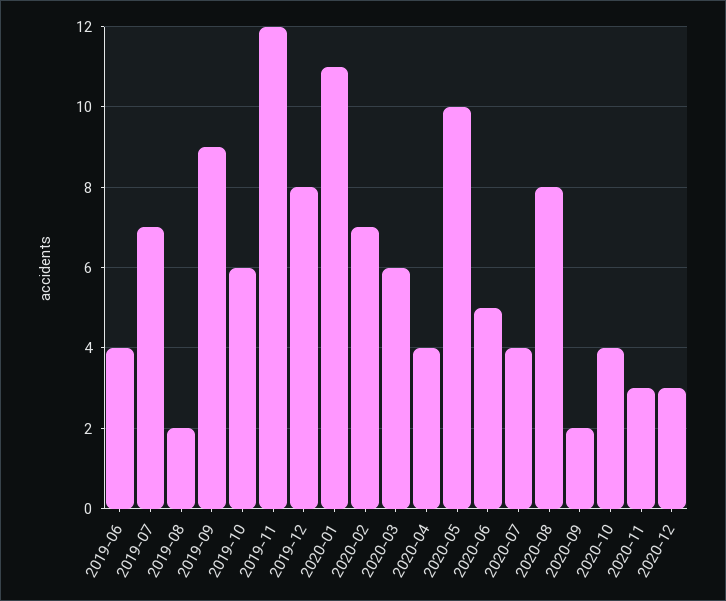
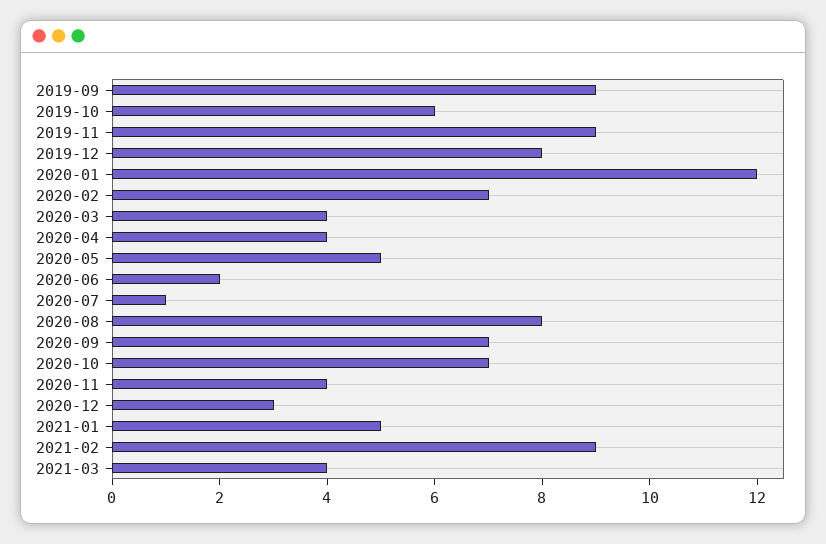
2019-06: 4 -> none
2019-07: 7 -> none
2019-08: 2 -> none
2019-11: 12 -> 9
2020-01: 11 -> 12
2020-03: 6 -> 4
2020-05: 10 -> 5
2020-06: 5 -> 2
2020-07: 4 -> 1
2020-09: 2 -> 7
2020-10: 4 -> 7
2020-11: 3 -> 4
2021-01: none -> 5
2021-02: none -> 9
2021-03: none -> 4

